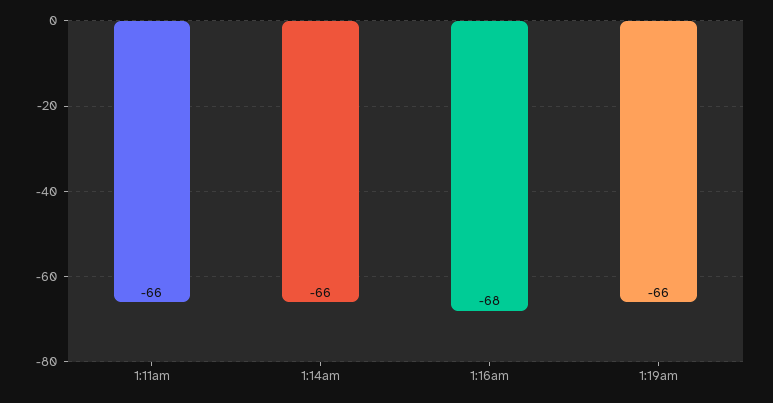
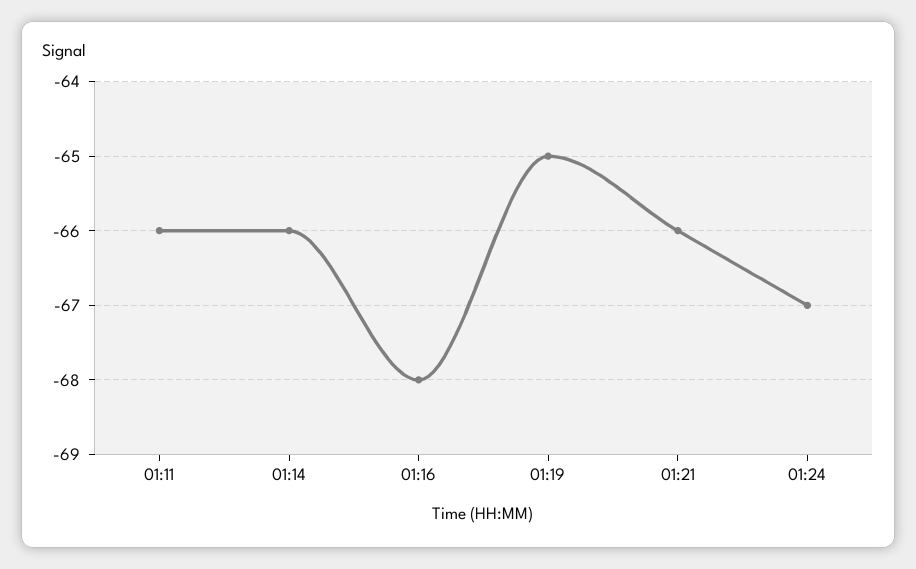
1:19am: -66 -> -65
01:21: none -> -66
01:24: none -> -67

